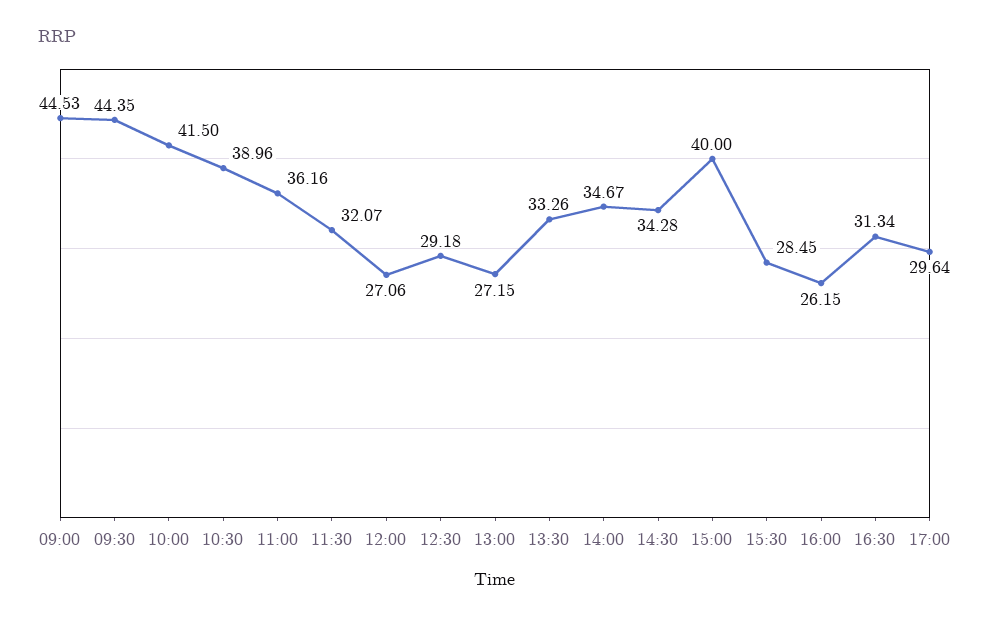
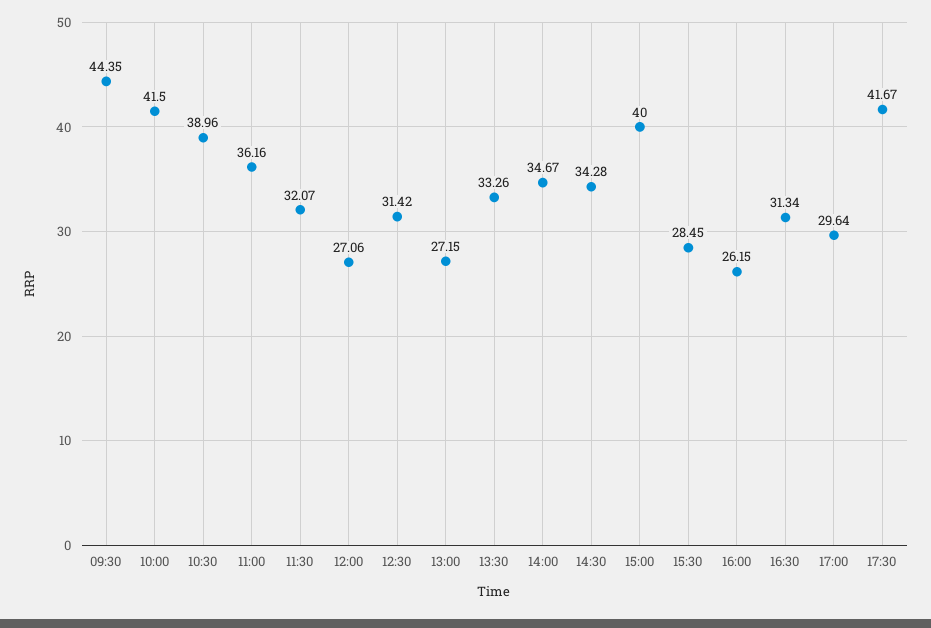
09:00: 44.53 -> none
12:30: 29.18 -> 31.42
17:30: none -> 41.67

